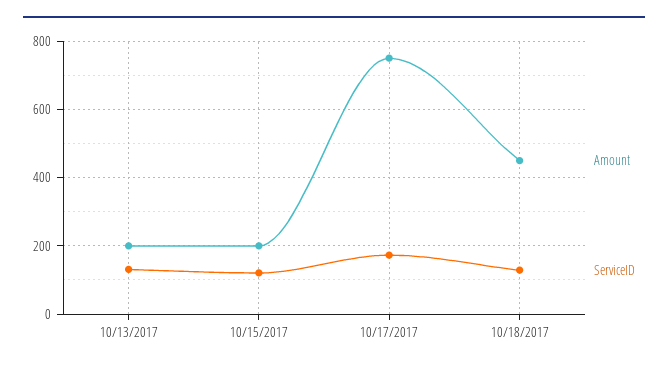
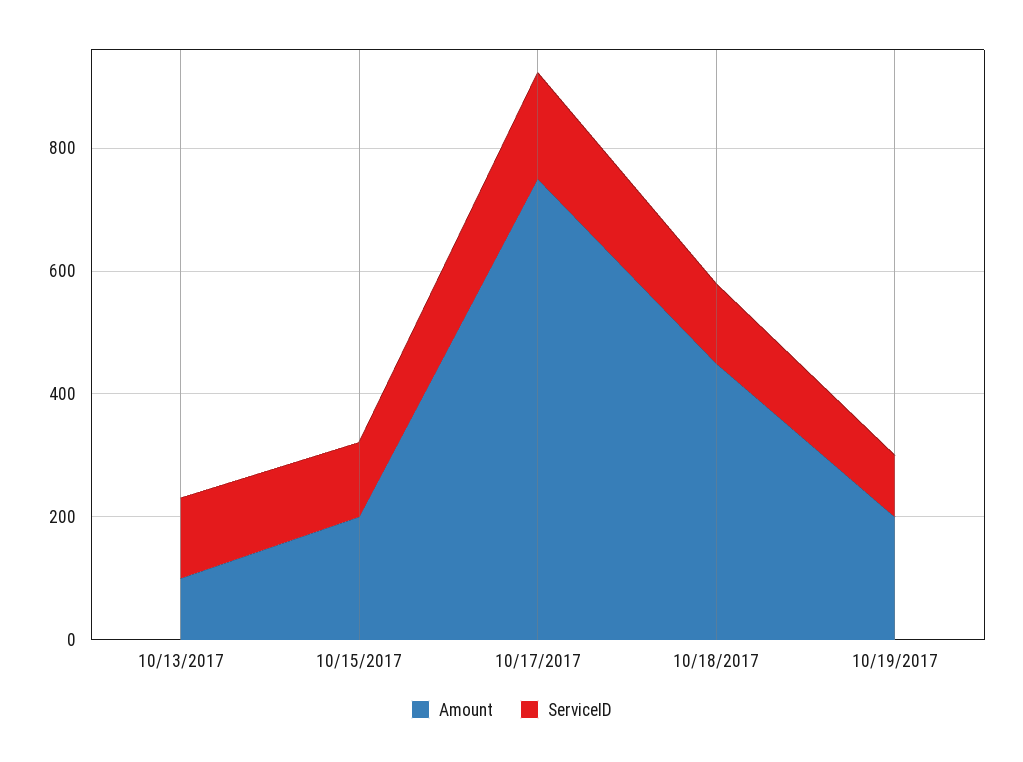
Amount, 10/13/2017: 200 -> 100
Amount, 10/19/2017: none -> 200
ServiceID, 10/19/2017: none -> 100

